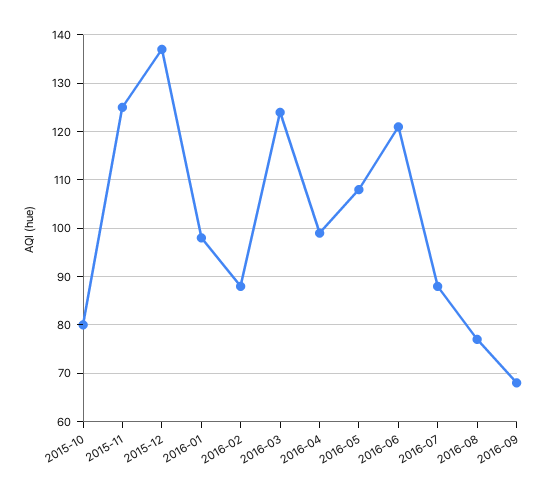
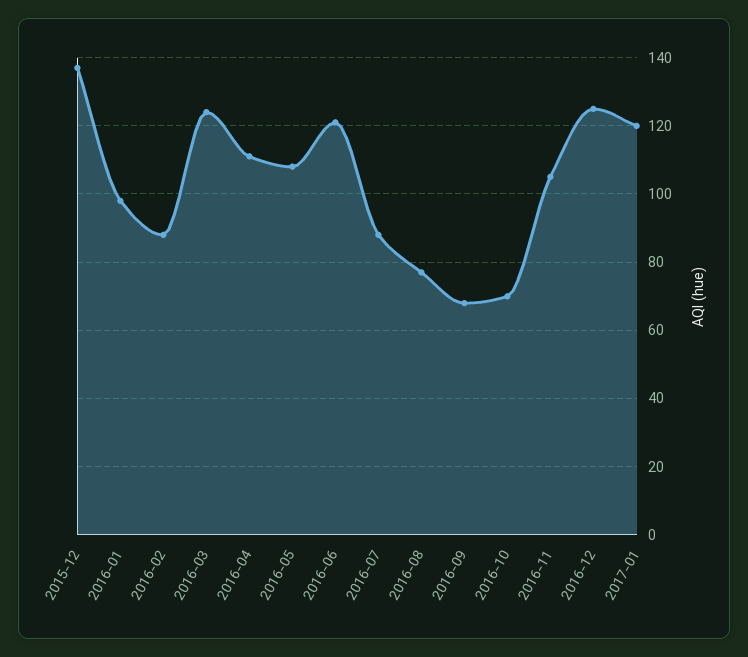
2015-10: 80 -> none
2015-11: 125 -> none
2016-04: 100 -> 110
2016-10: none -> 70
2016-11: none -> 105
2016-12: none -> 125
2017-01: none -> 120

